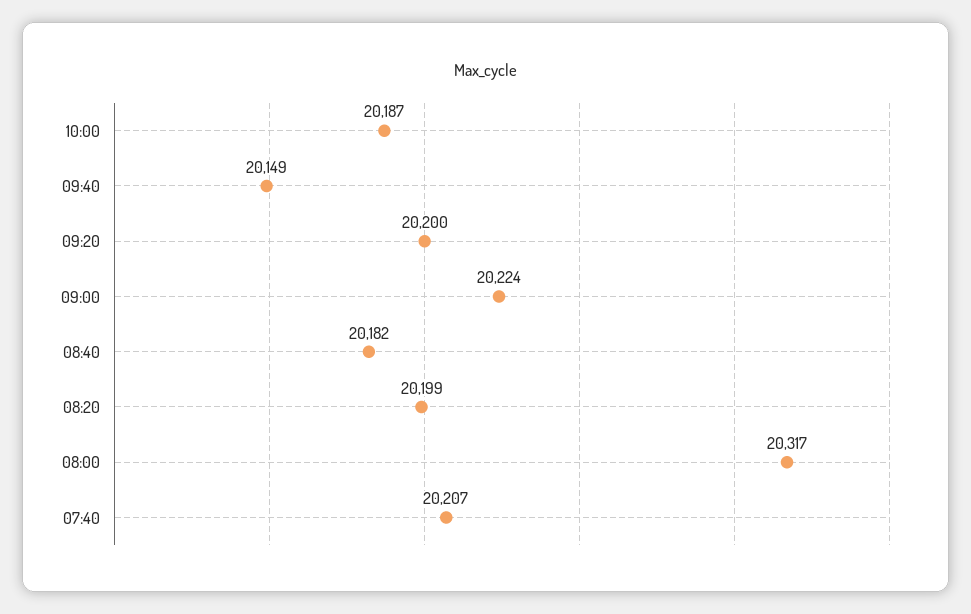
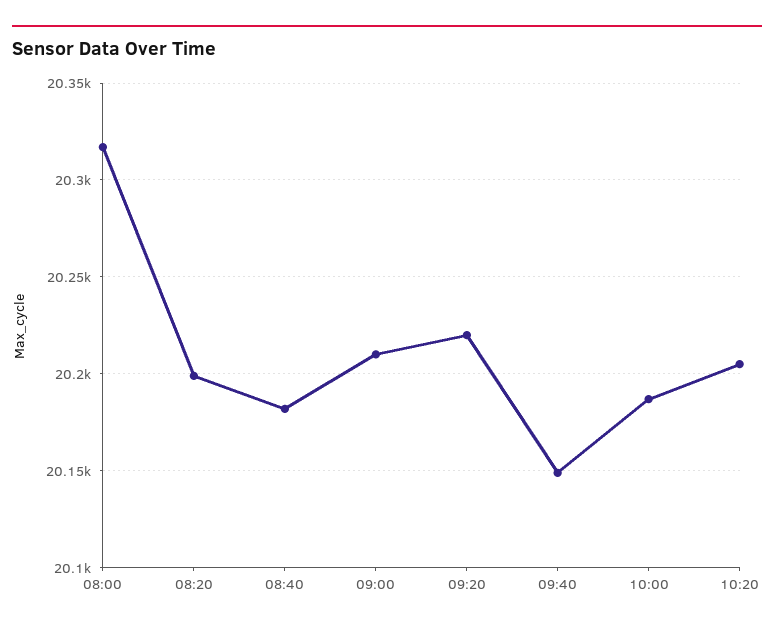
09:20: 20200 -> 20220
09:00: 20224 -> 20210
07:40: 20207 -> none
10:20: none -> 20205

